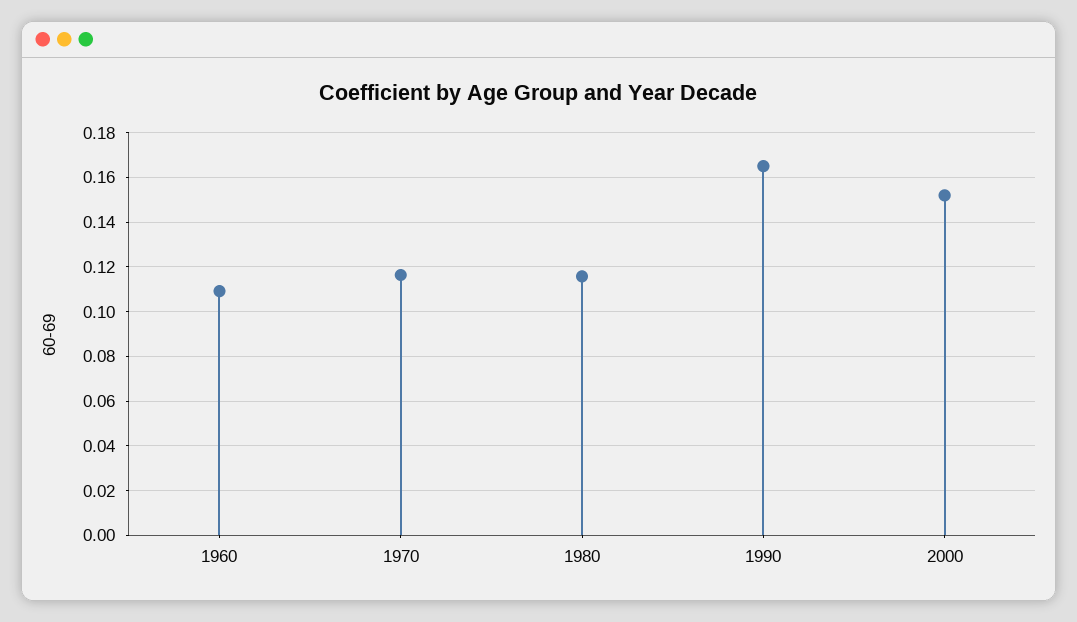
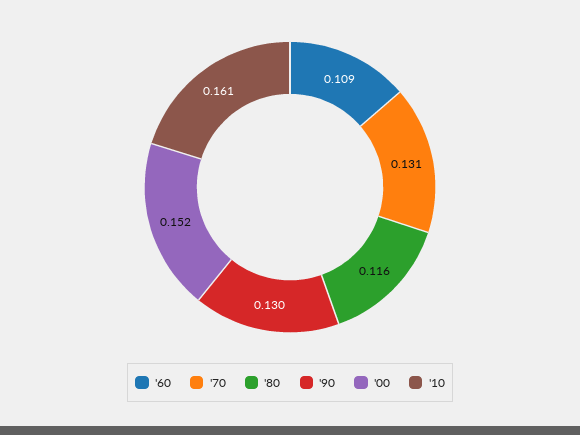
1970: 0.115 -> 0.131
1990: 0.165 -> 0.13
'10: none -> 0.161

